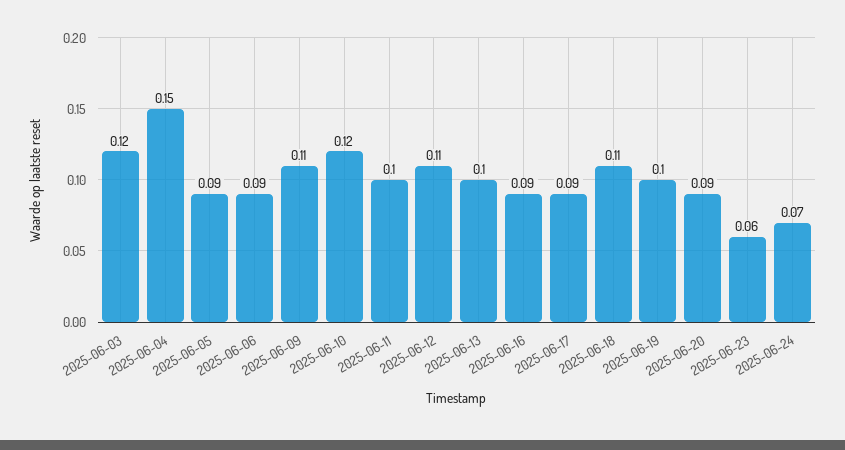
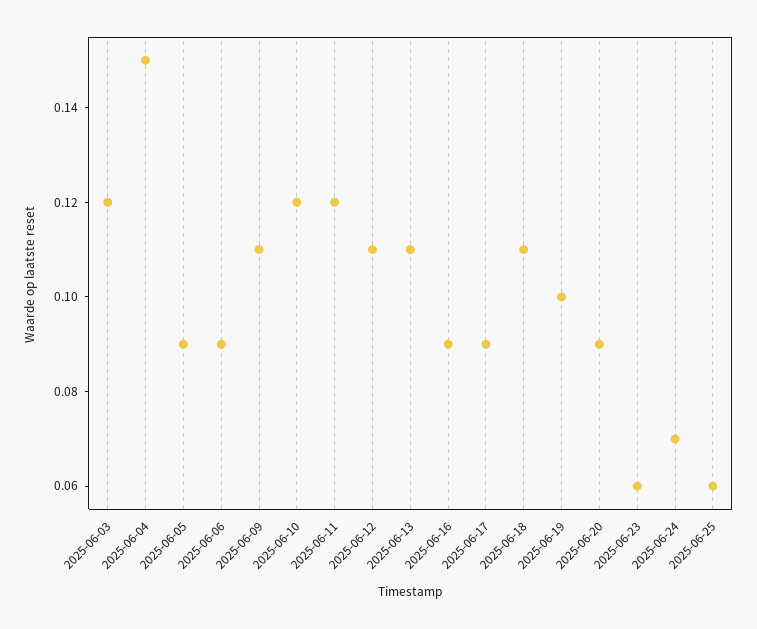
2025-06-11: 0.1 -> 0.12
2025-06-13: 0.1 -> 0.11
2025-06-25: none -> 0.06

